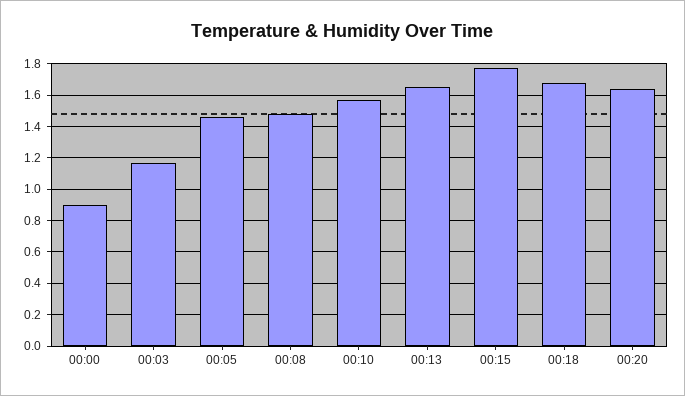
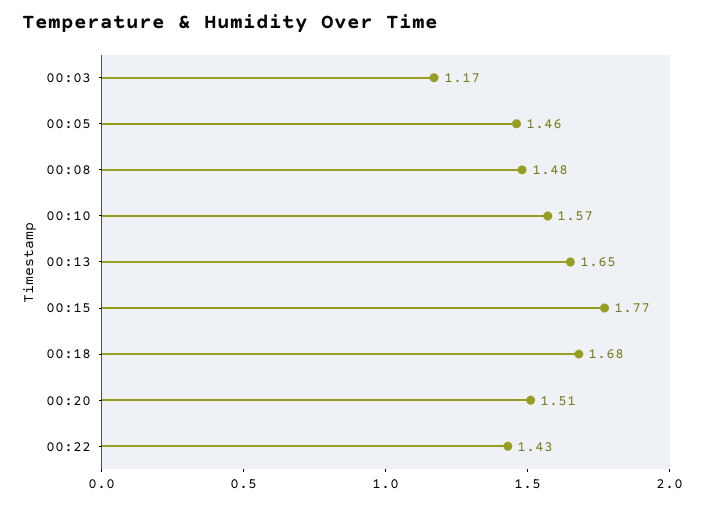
00:00: 0.9 -> none
00:20: 1.65 -> 1.51
00:22: none -> 1.43

